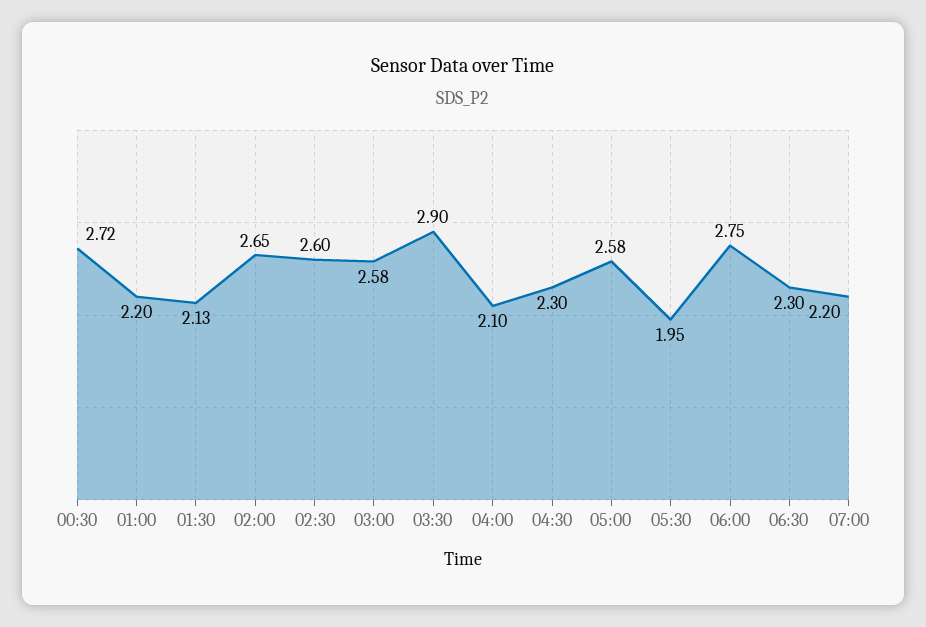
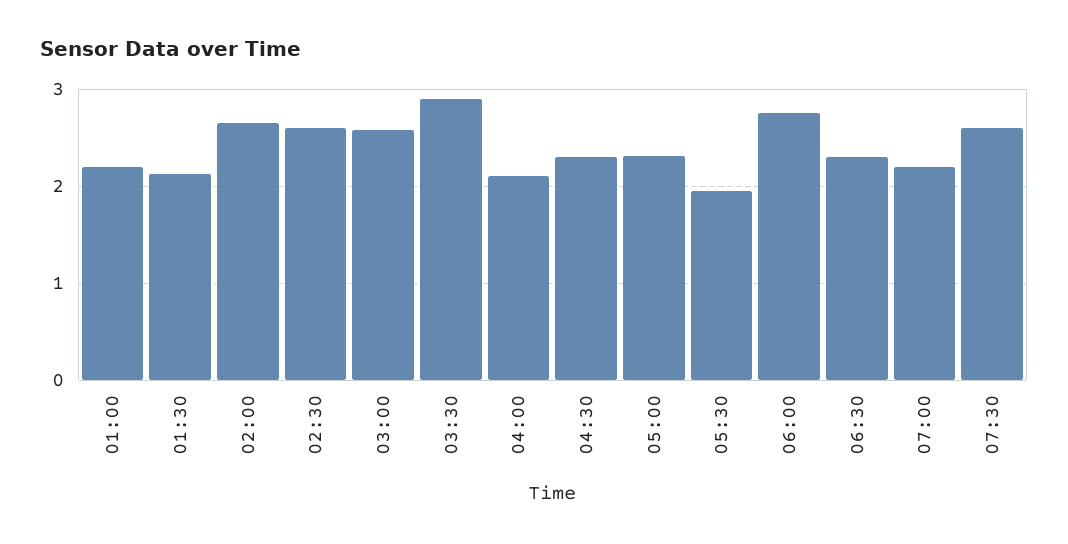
00:30: 2.72 -> none
05:00: 2.58 -> 2.3
07:30: none -> 2.6

